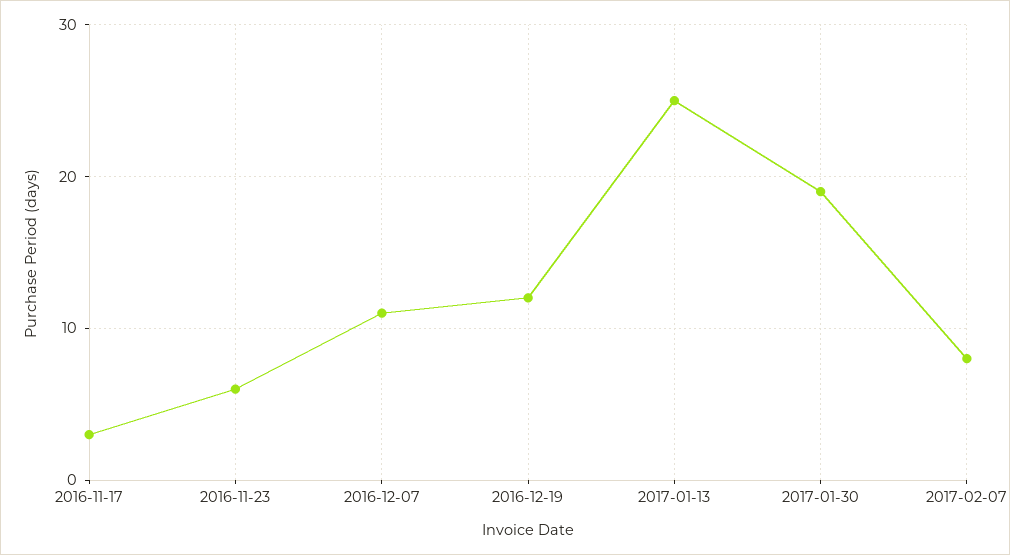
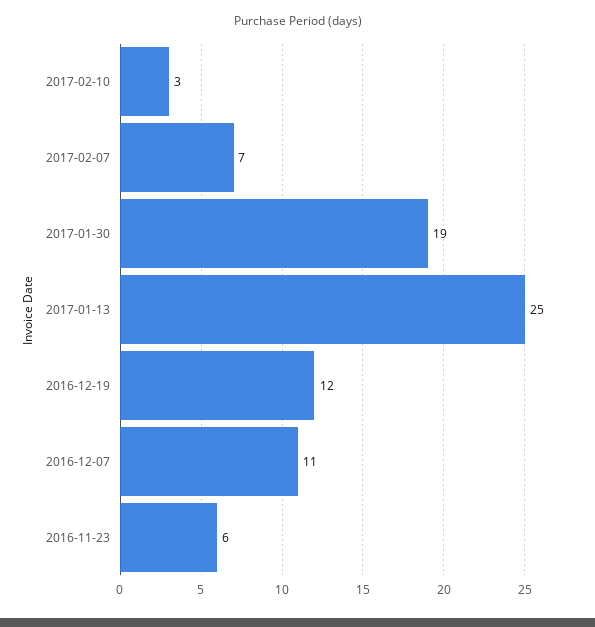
2016-11-17: 3 -> none
2017-02-07: 8 -> 7
2017-02-10: none -> 3

